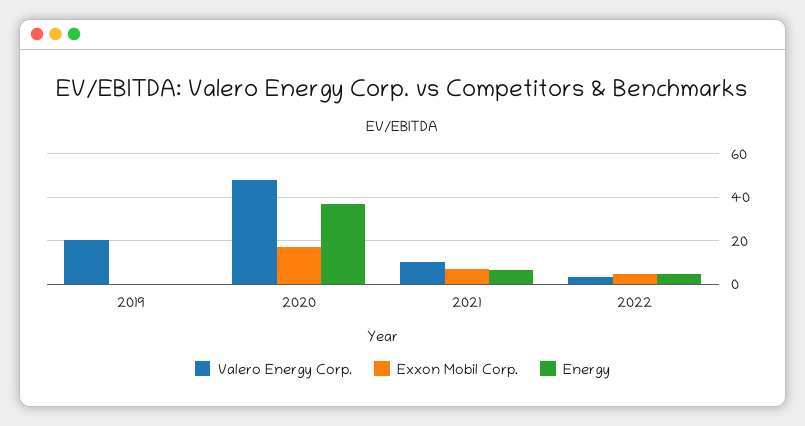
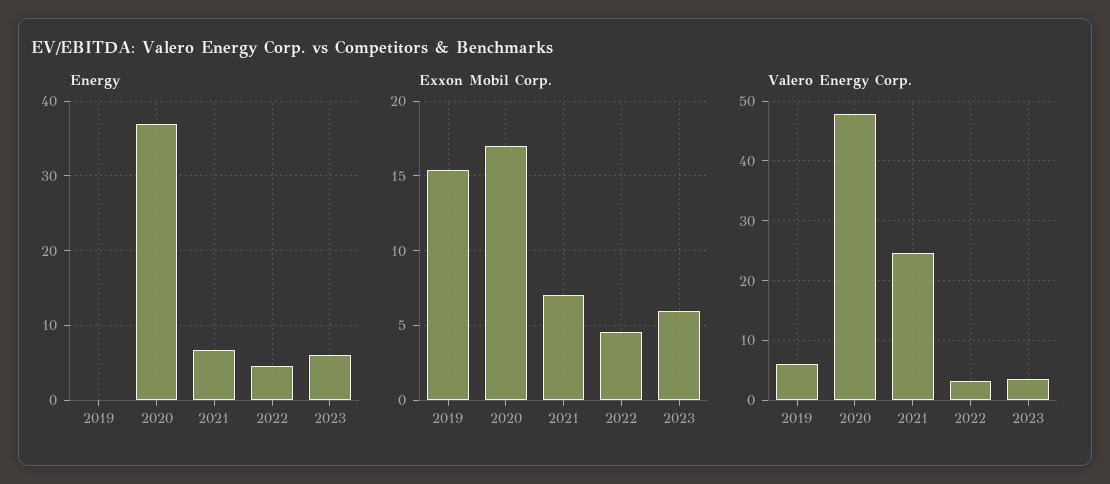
Valero Energy Corp., 2019: 20 -> 6
Exxon Mobil Corp., 2019: 0 -> 15.5
Valero Energy Corp., 2021: 10 -> 24
Energy, 2023: none -> 6
Exxon Mobil Corp., 2023: none -> 6
Valero Energy Corp., 2023: none -> 4

